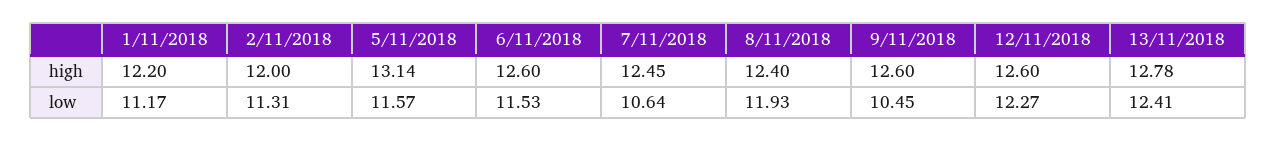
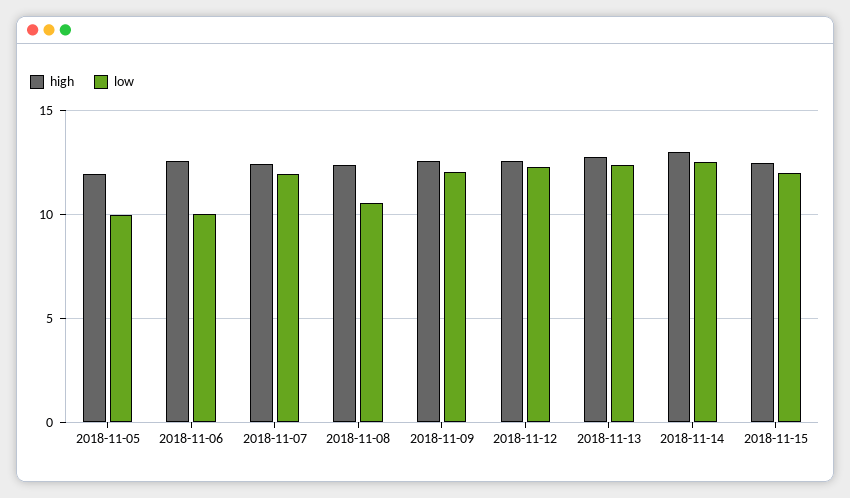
high, 1/11/2018: 12.2 -> none
high, 2/11/2018: 12 -> none
high, 5/11/2018: 13.14 -> 12
low, 1/11/2018: 11.17 -> none
low, 2/11/2018: 11.31 -> none
low, 5/11/2018: 11.57 -> 10
low, 6/11/2018: 11.53 -> 10
low, 7/11/2018: 10.64 -> 12
low, 8/11/2018: 11.93 -> 10.5
low, 9/11/2018: 10.45 -> 12
high, 2018-11-14: none -> 13
low, 2018-11-14: none -> 12.5
high, 2018-11-15: none -> 12.5
low, 2018-11-15: none -> 12

